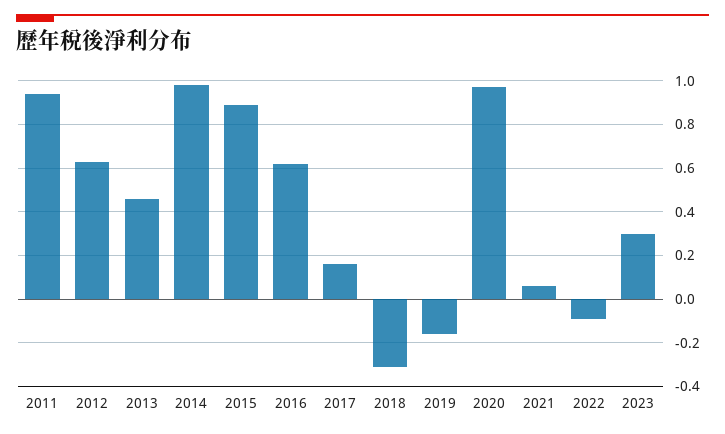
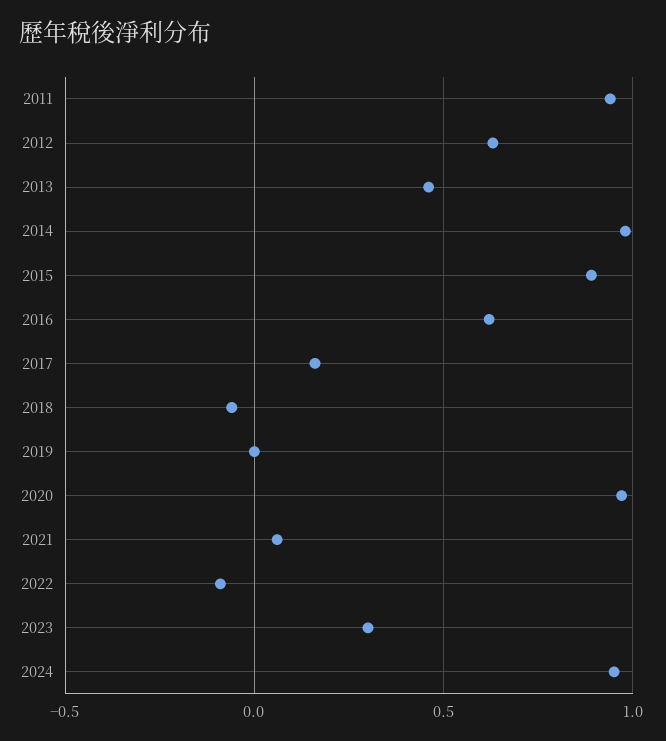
2018: -0.3 -> -0.05
2019: -0.15 -> 0
2024: none -> 0.95

